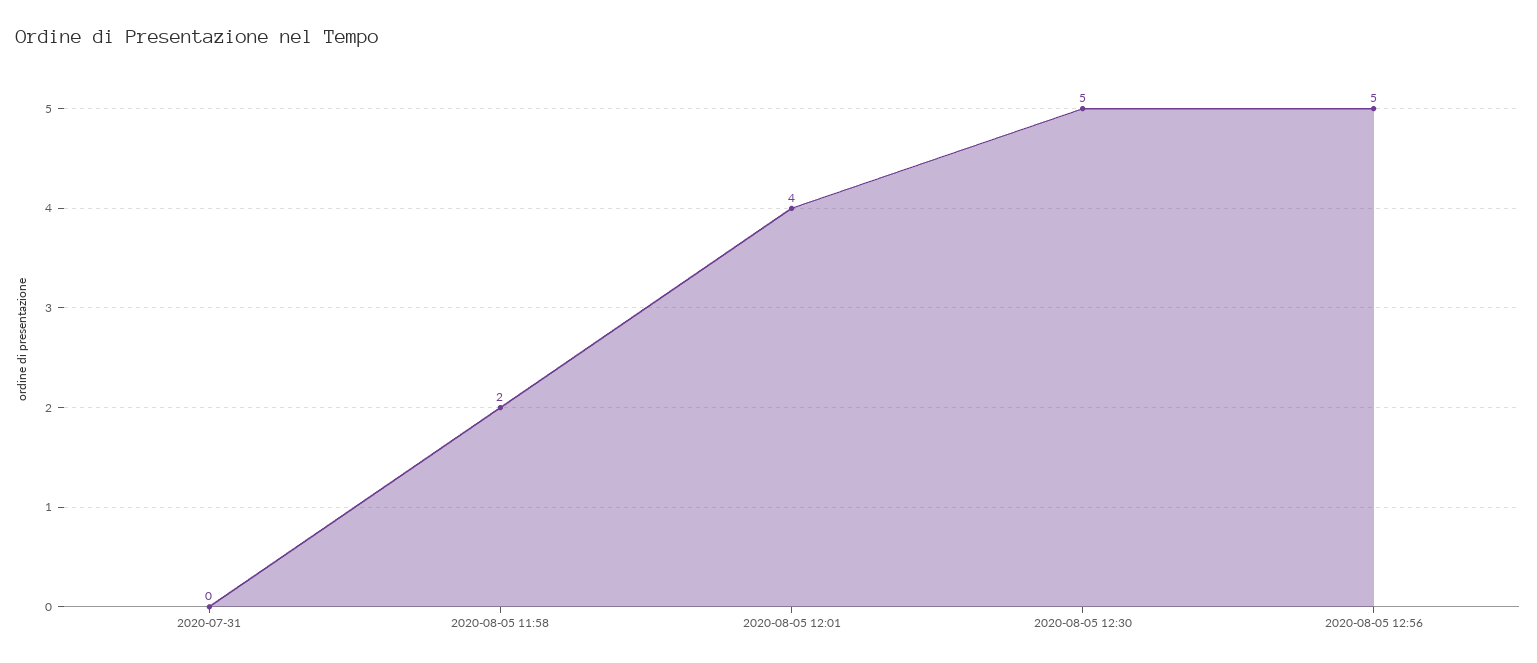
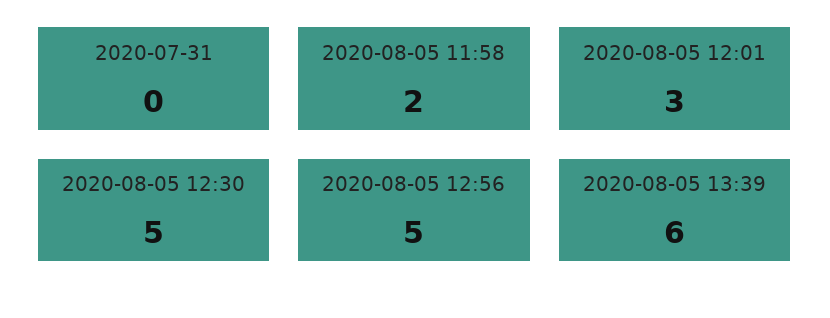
2020-08-05 12:01: 4 -> 3
2020-08-05 13:39: none -> 6

